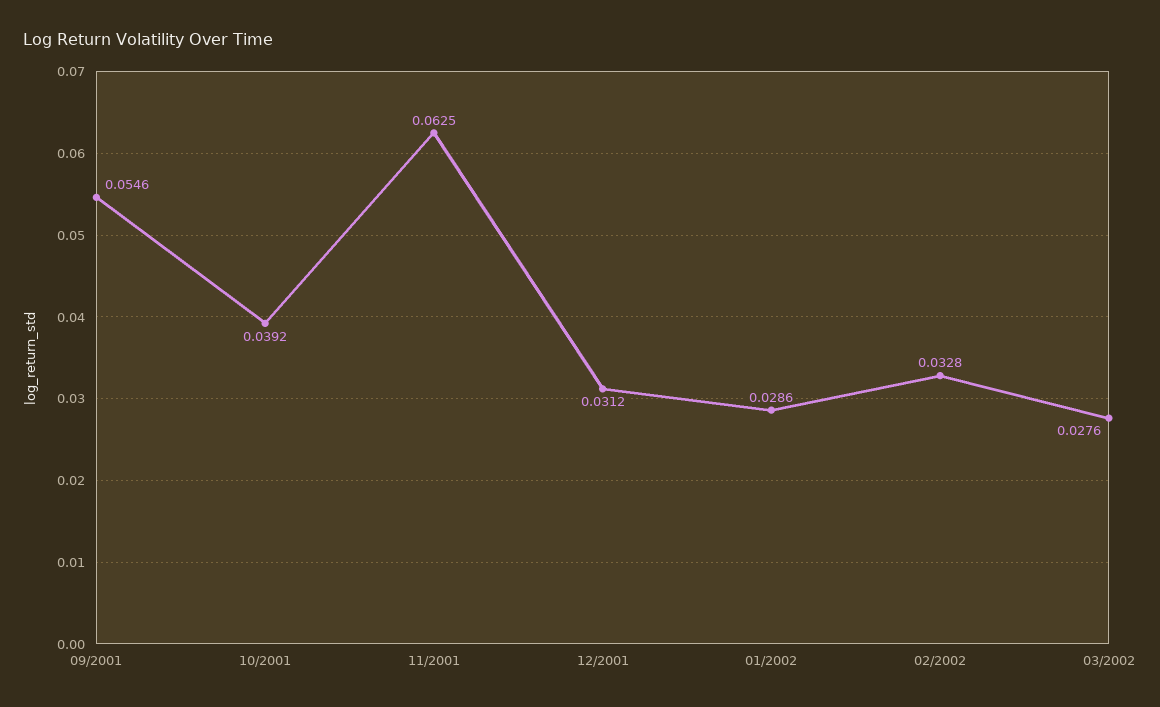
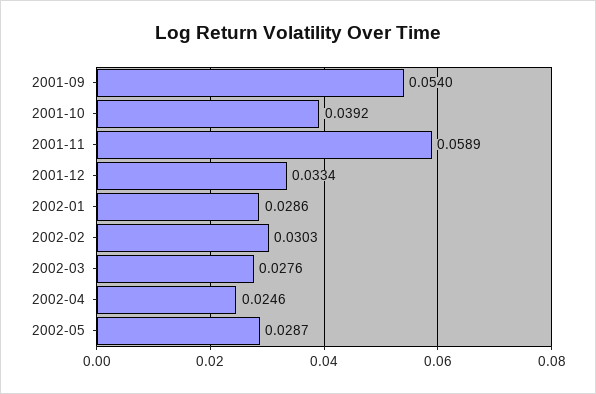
09/2001: 0.0546 -> 0.054
11/2001: 0.0625 -> 0.0589
12/2001: 0.0312 -> 0.0334
02/2002: 0.0328 -> 0.0303
2002-04: none -> 0.0246
2002-05: none -> 0.0287

